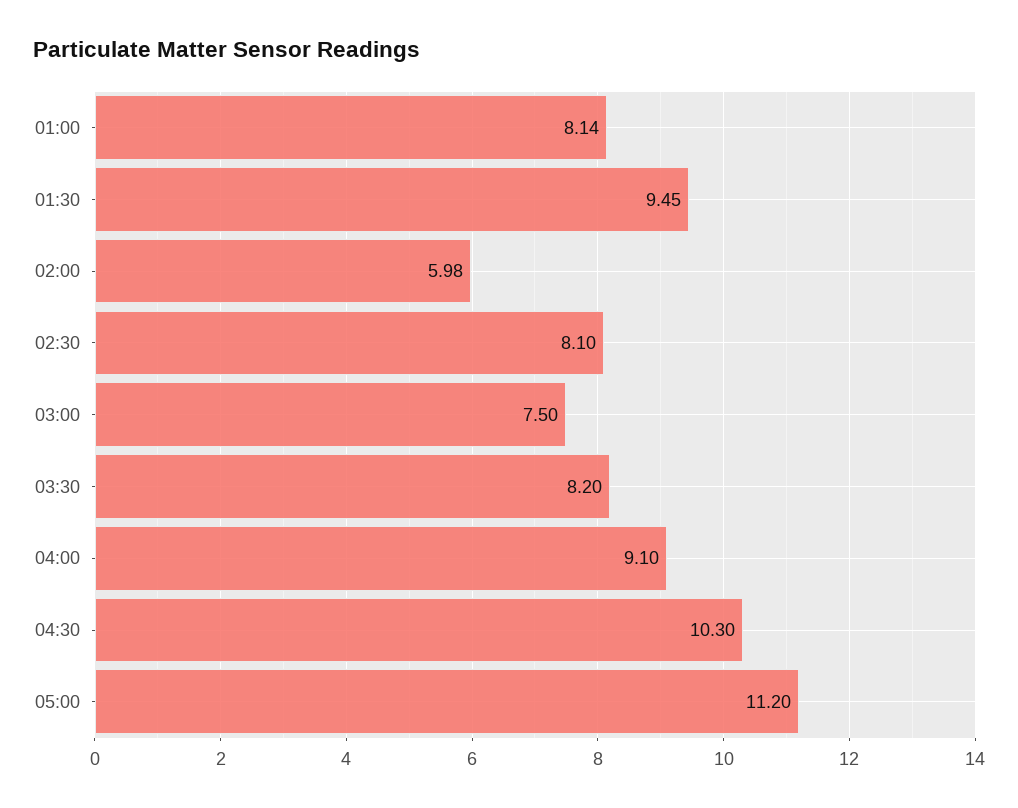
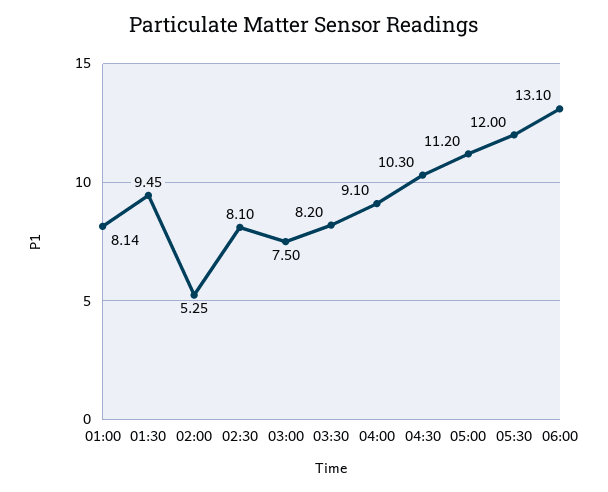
02:00: 5.98 -> 5.25
05:30: none -> 12
06:00: none -> 13.1

